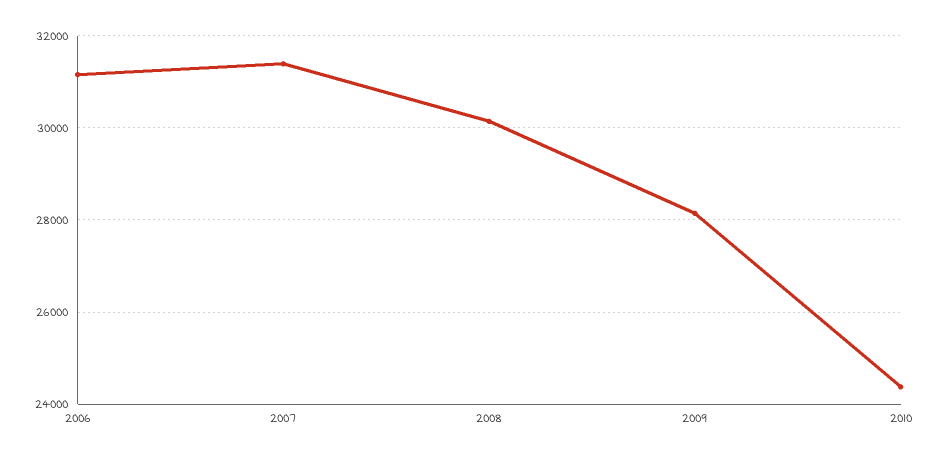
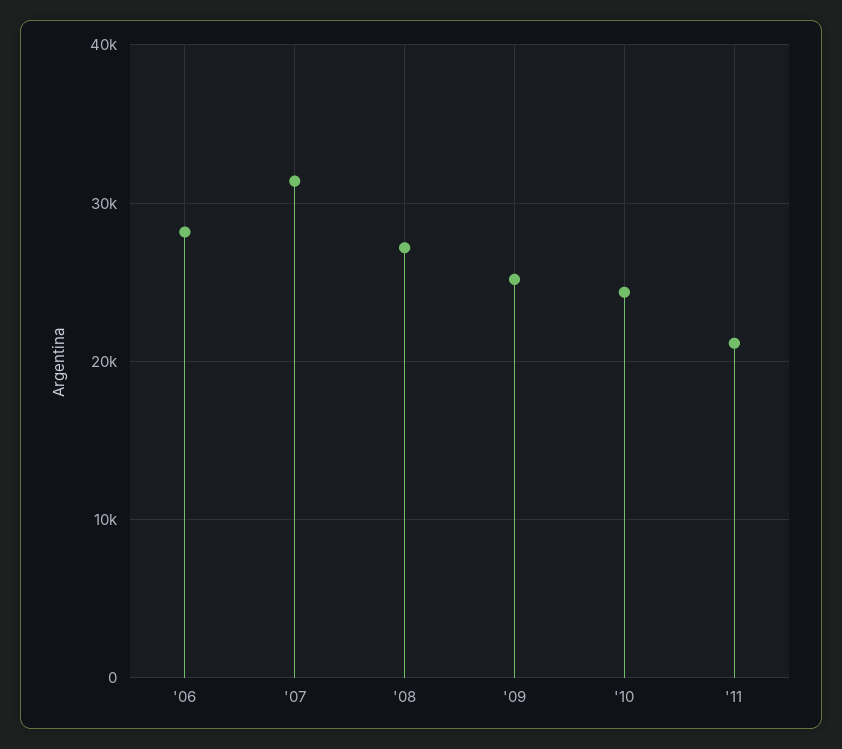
2006: 31200 -> 28000
2008: 30200 -> 27000
2009: 28200 -> 25000
'11: none -> 21000

